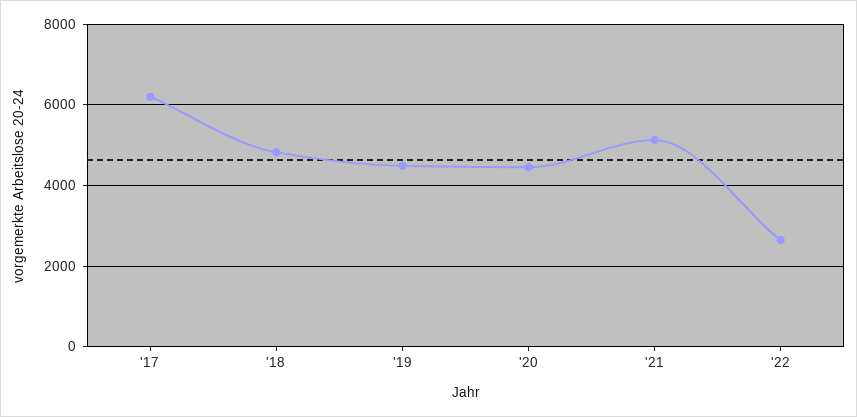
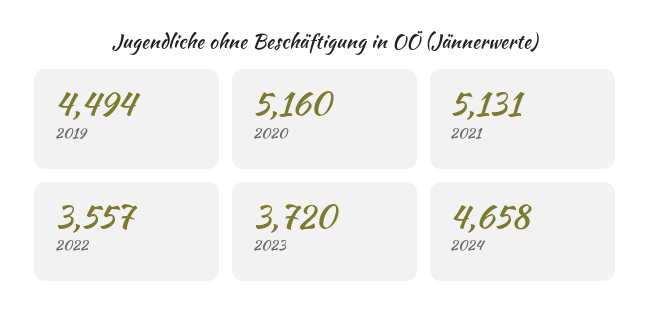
'17: 6200 -> none
'18: 4800 -> none
'20: 4400 -> 5160
'22: 2600 -> 3557
2023: none -> 3720
2024: none -> 4658

